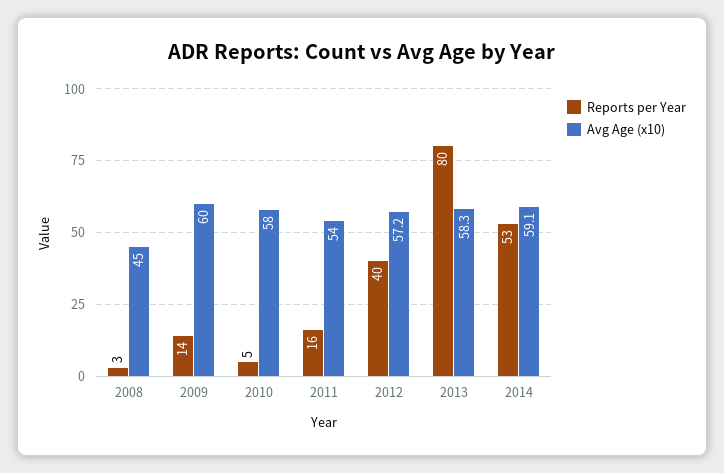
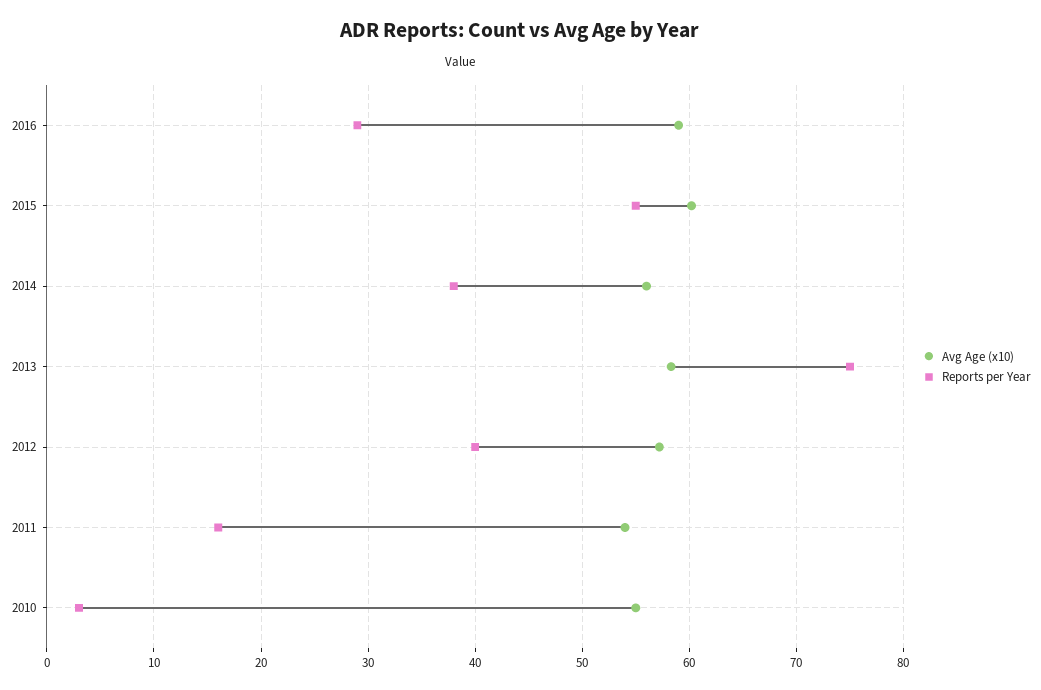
Reports per Year, 2008: 3 -> none
Avg Age (x10), 2008: 45 -> none
Reports per Year, 2009: 14 -> none
Avg Age (x10), 2009: 60 -> none
Reports per Year, 2010: 5 -> 3
Avg Age (x10), 2010: 58 -> 55
Reports per Year, 2013: 80 -> 75
Reports per Year, 2014: 53 -> 38
Avg Age (x10), 2014: 59.1 -> 56
Avg Age (x10), 2016: none -> 59
Reports per Year, 2016: none -> 29
Avg Age (x10), 2015: none -> 60
Reports per Year, 2015: none -> 55

